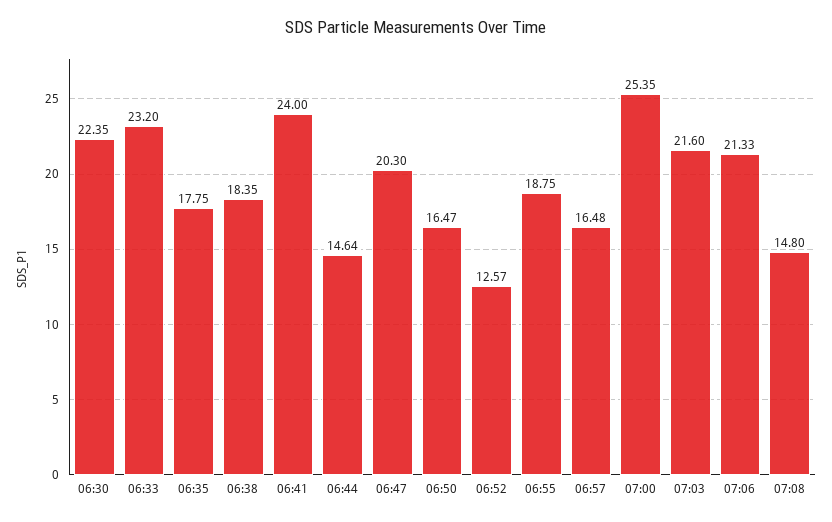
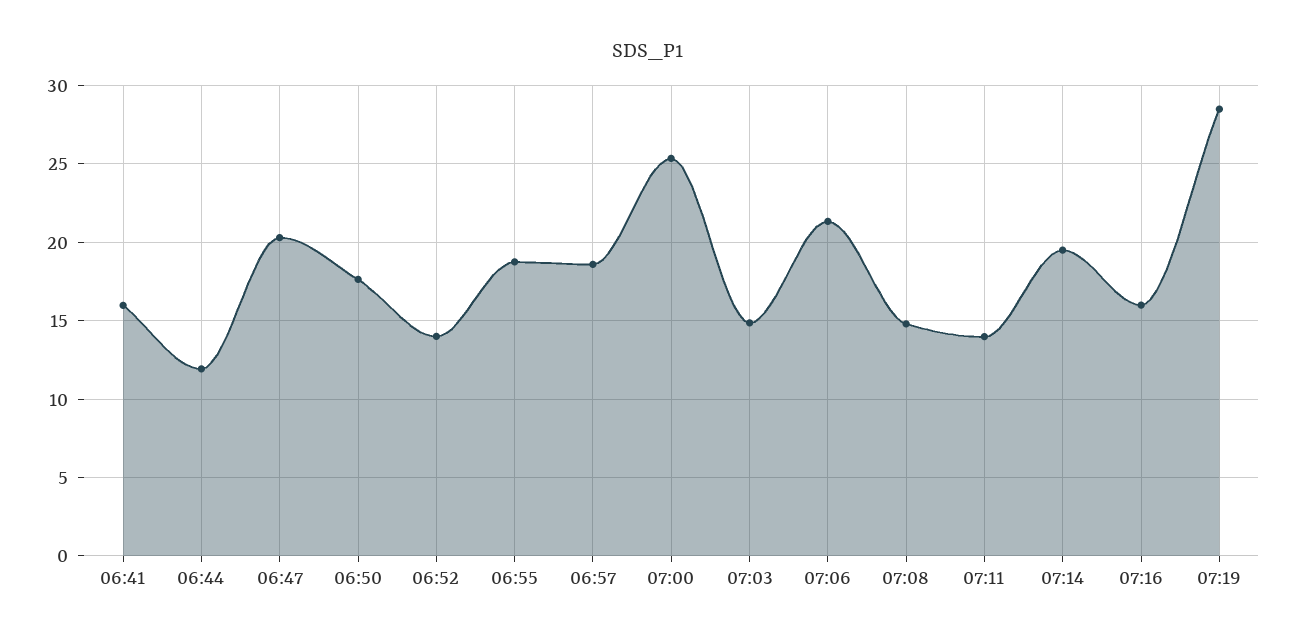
06:30: 22.35 -> none
06:33: 23.2 -> none
06:35: 17.75 -> none
06:38: 18.35 -> none
06:41: 24 -> 16
06:44: 14.64 -> 12
06:50: 16.47 -> 17.5
06:52: 12.57 -> 14
06:57: 16.48 -> 18.5
07:03: 21.6 -> 15
07:11: none -> 14
07:14: none -> 19.5
07:16: none -> 16
07:19: none -> 28.5

